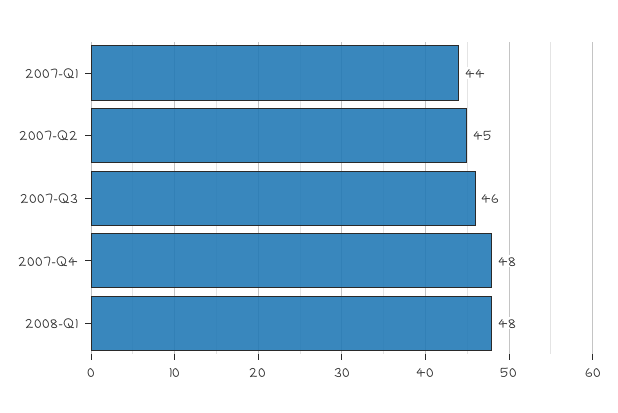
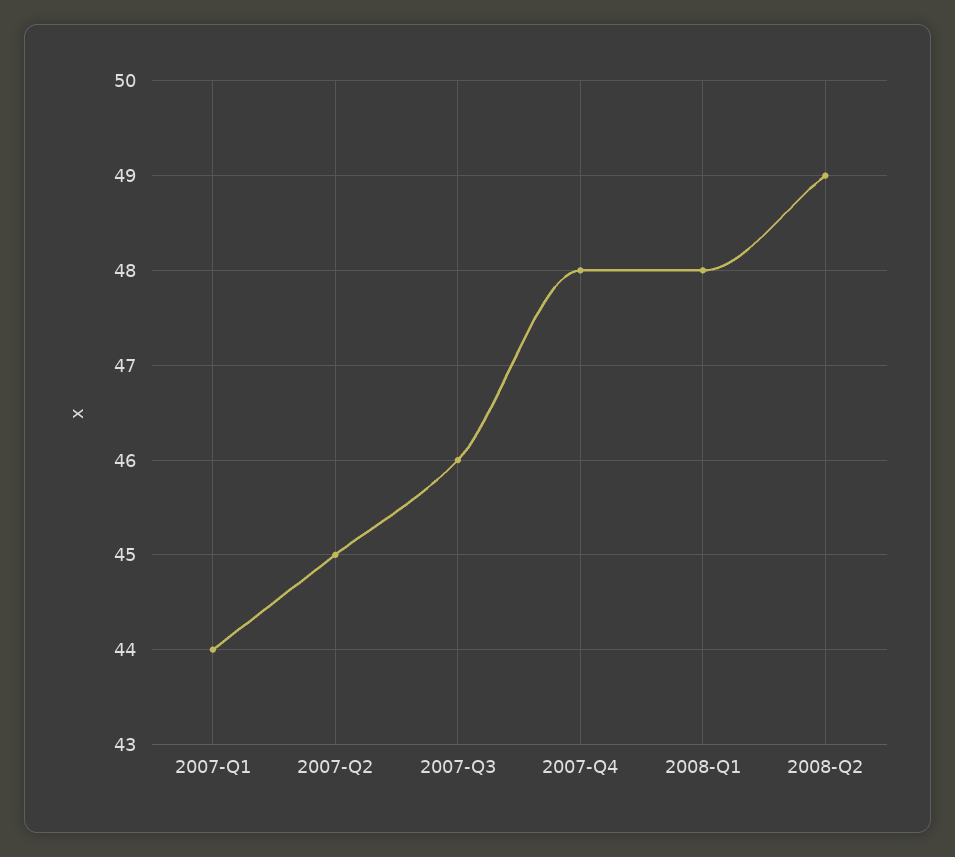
2008-Q2: none -> 49

